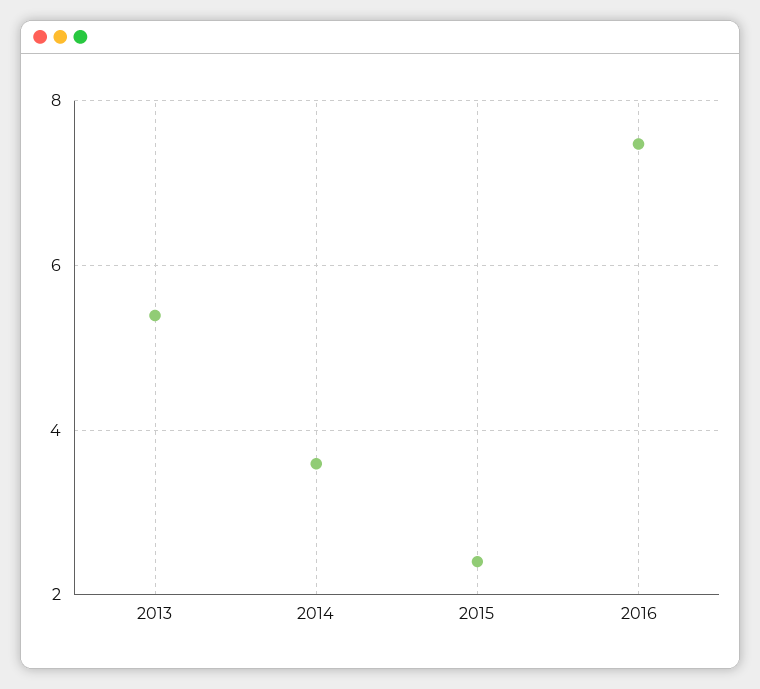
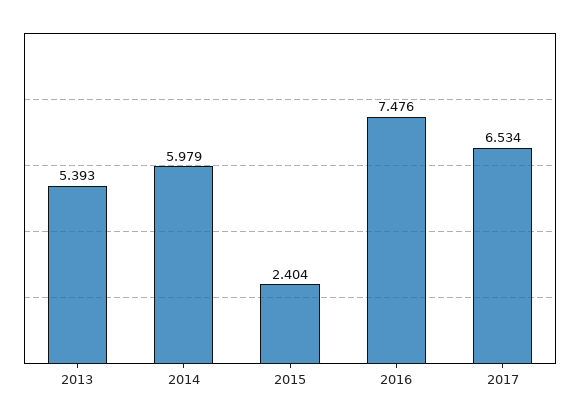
2014: 3.6 -> 5.979
2017: none -> 6.534

